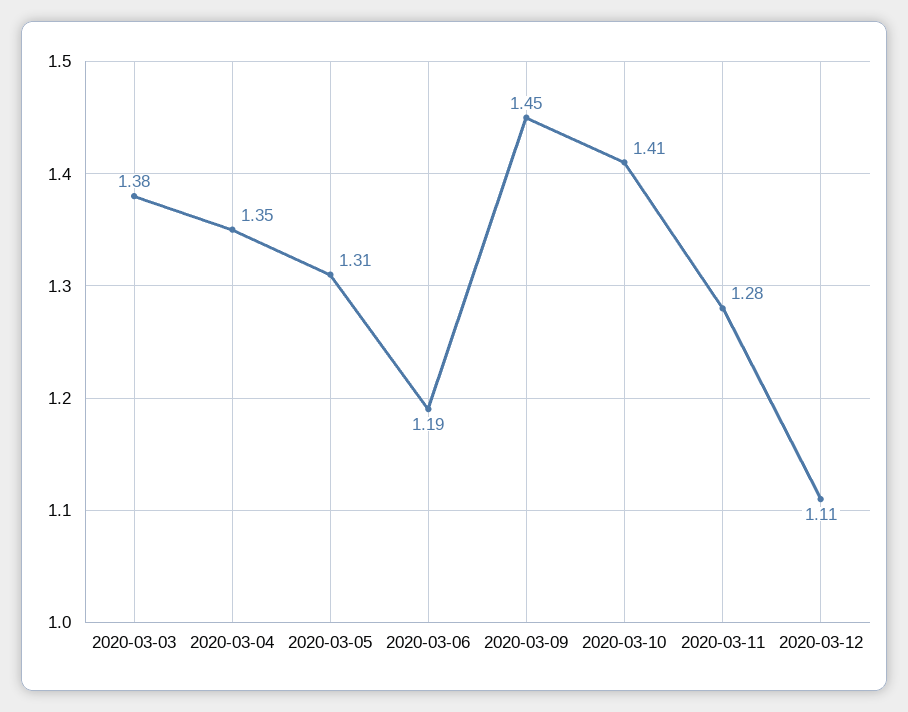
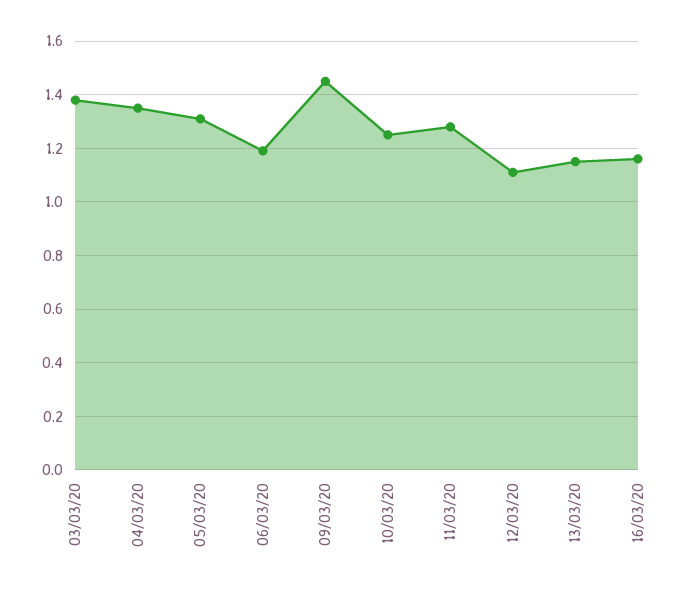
2020-03-10: 1.41 -> 1.25
13/03/20: none -> 1.15
16/03/20: none -> 1.15

